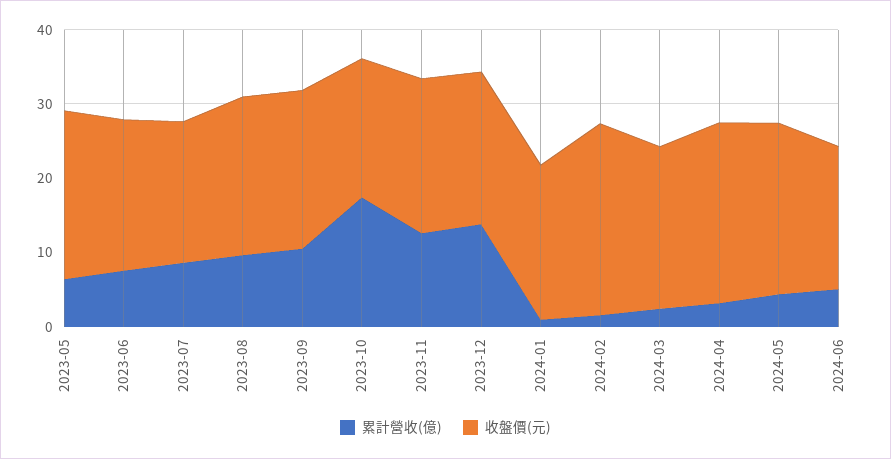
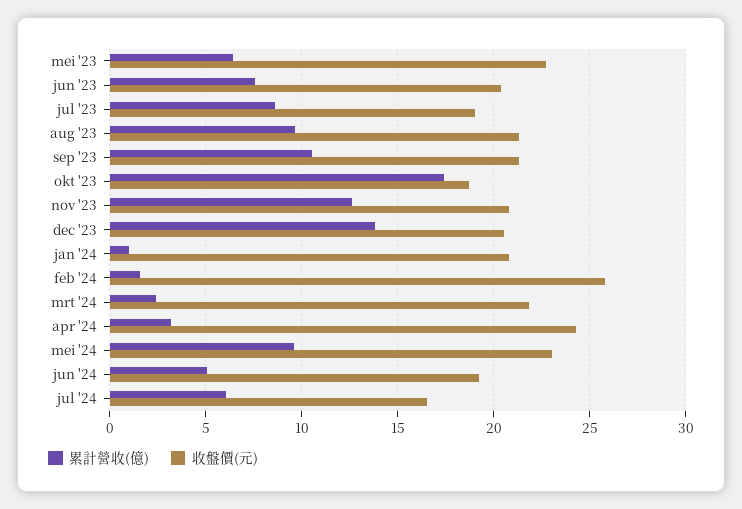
累計營收(億), 2024-05: 4 -> 9.5
累計營收(億), jul '24: none -> 6
收盤價(元), jul '24: none -> 16.5

